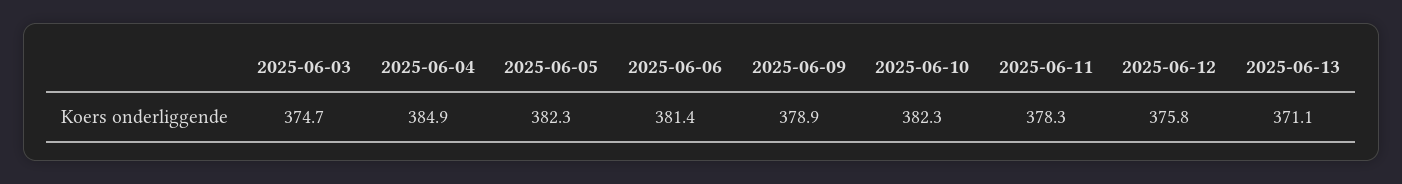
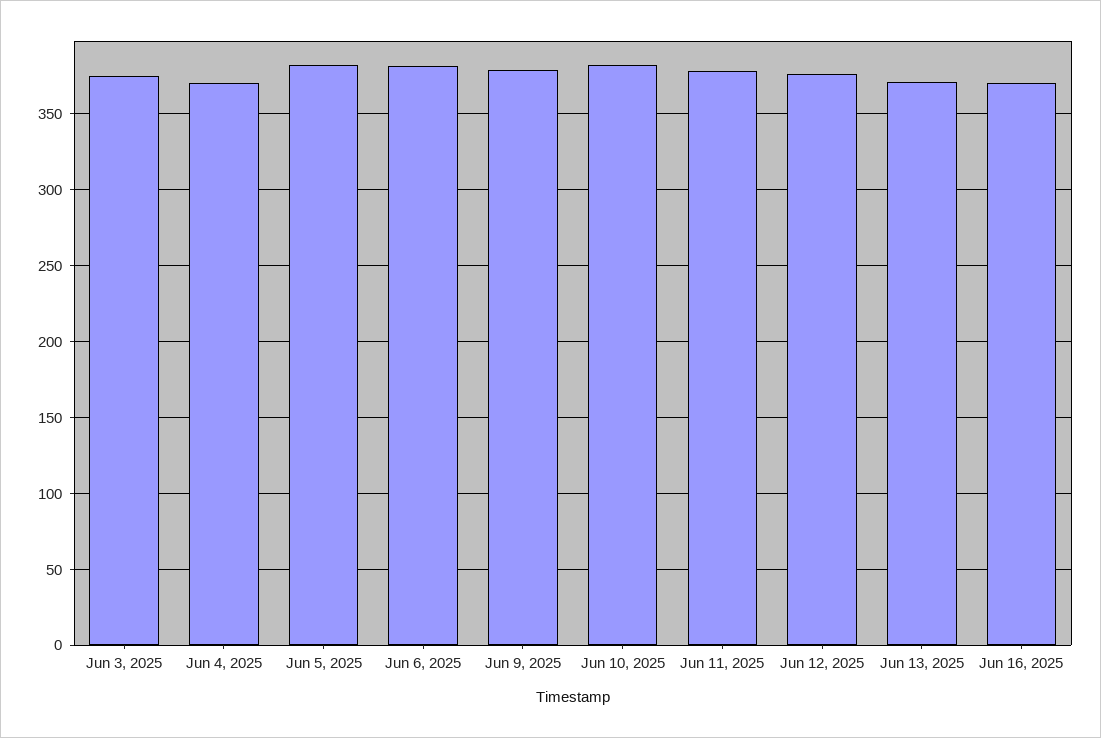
2025-06-04: 384.9 -> 370
Jun 16, 2025: none -> 370

